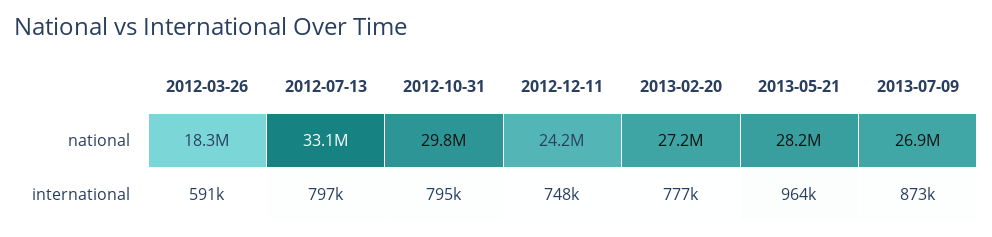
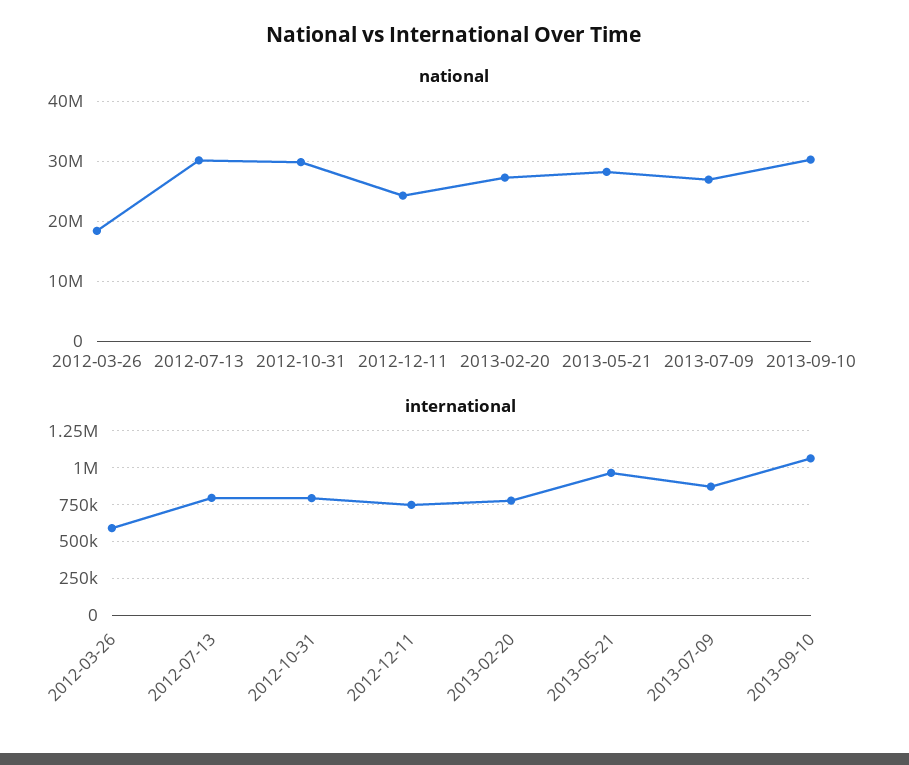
national, 2012-07-13: 33100000 -> 30000000
national, 2013-09-10: none -> 30000000
international, 2013-09-10: none -> 1050000

